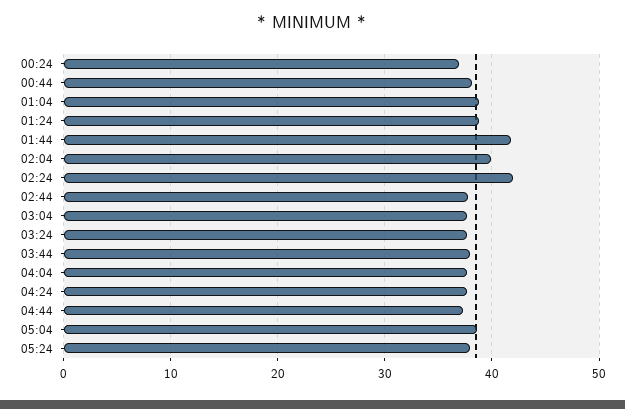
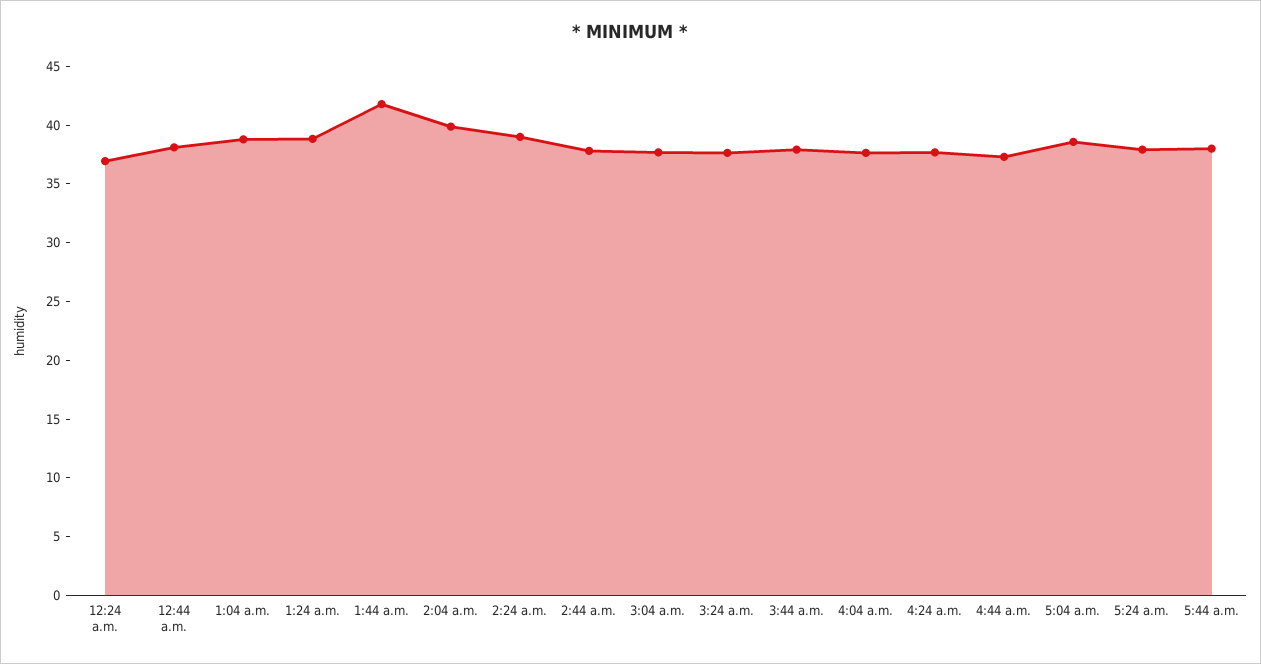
02:24: 42 -> 39
5:44 a.m.: none -> 38

